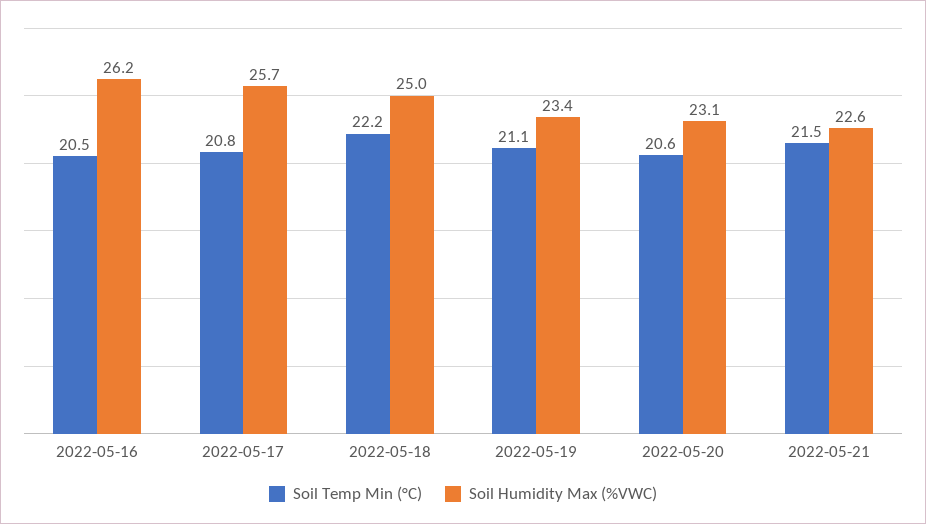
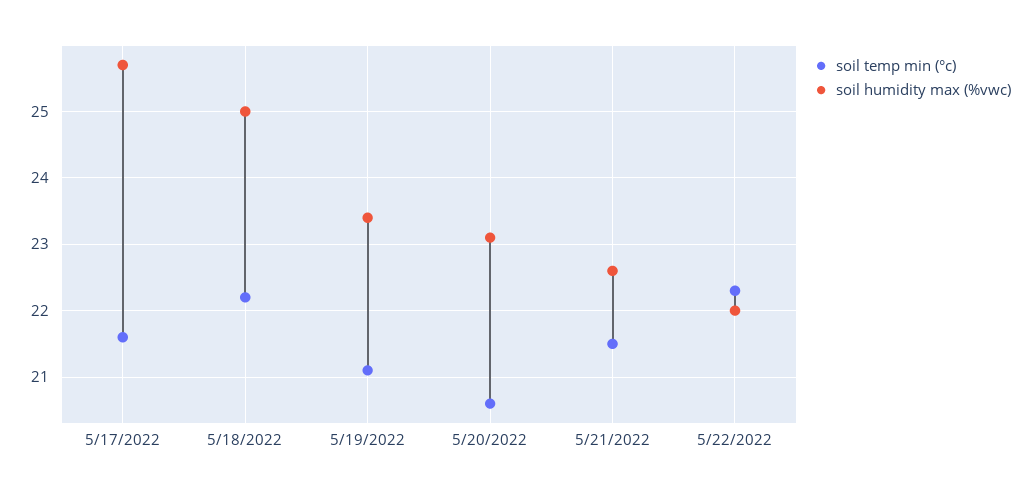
Soil Temp Min (°C), 2022-05-16: 20.5 -> none
Soil Humidity Max (%VWC), 2022-05-16: 26.2 -> none
Soil Temp Min (°C), 2022-05-17: 20.8 -> 21.6
Soil Temp Min (°C), 5/22/2022: none -> 22.3
Soil Humidity Max (%VWC), 5/22/2022: none -> 22

